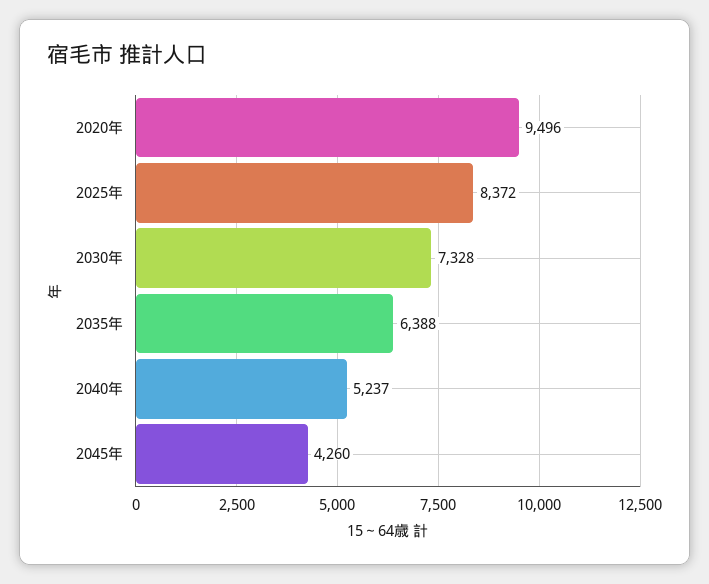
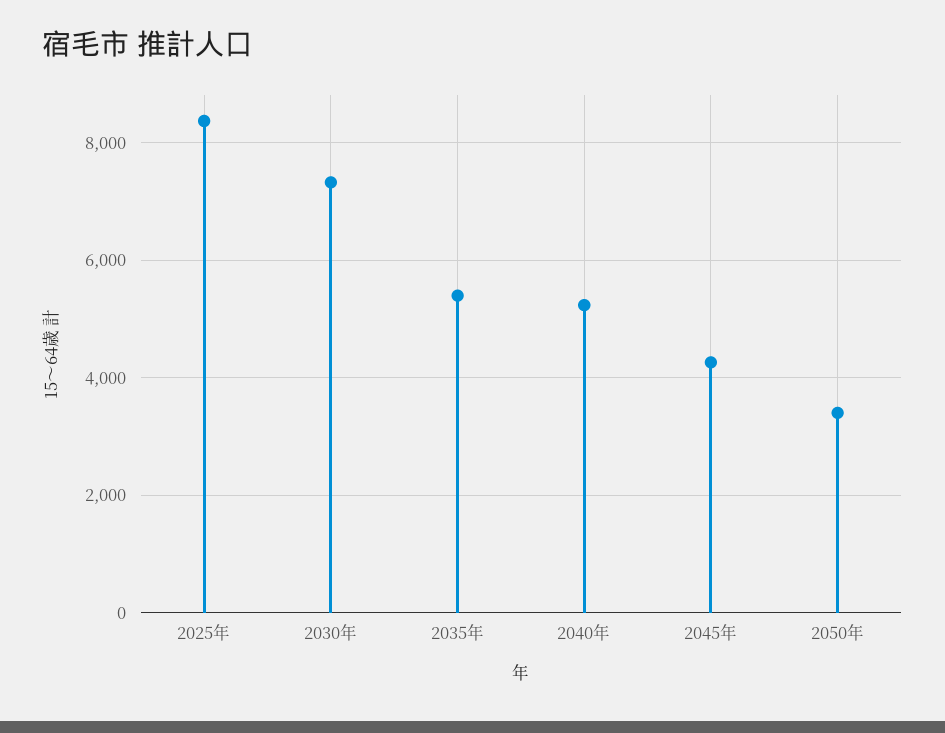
2020年: 9496 -> none
2035年: 6388 -> 5400
2050年: none -> 3400

